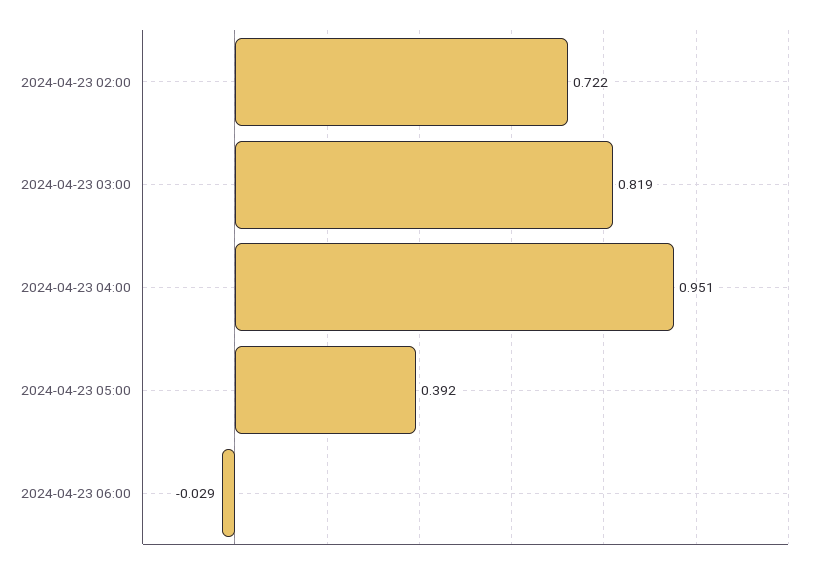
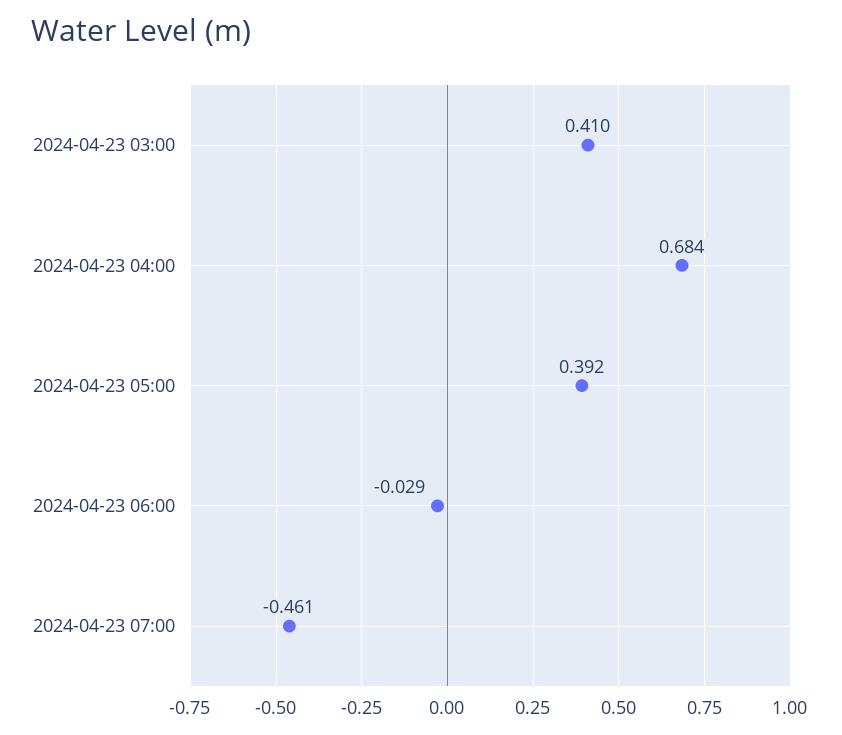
2024-04-23 02:00: 0.722 -> none
2024-04-23 03:00: 0.819 -> 0.41
2024-04-23 04:00: 0.951 -> 0.684
2024-04-23 07:00: none -> -0.461

